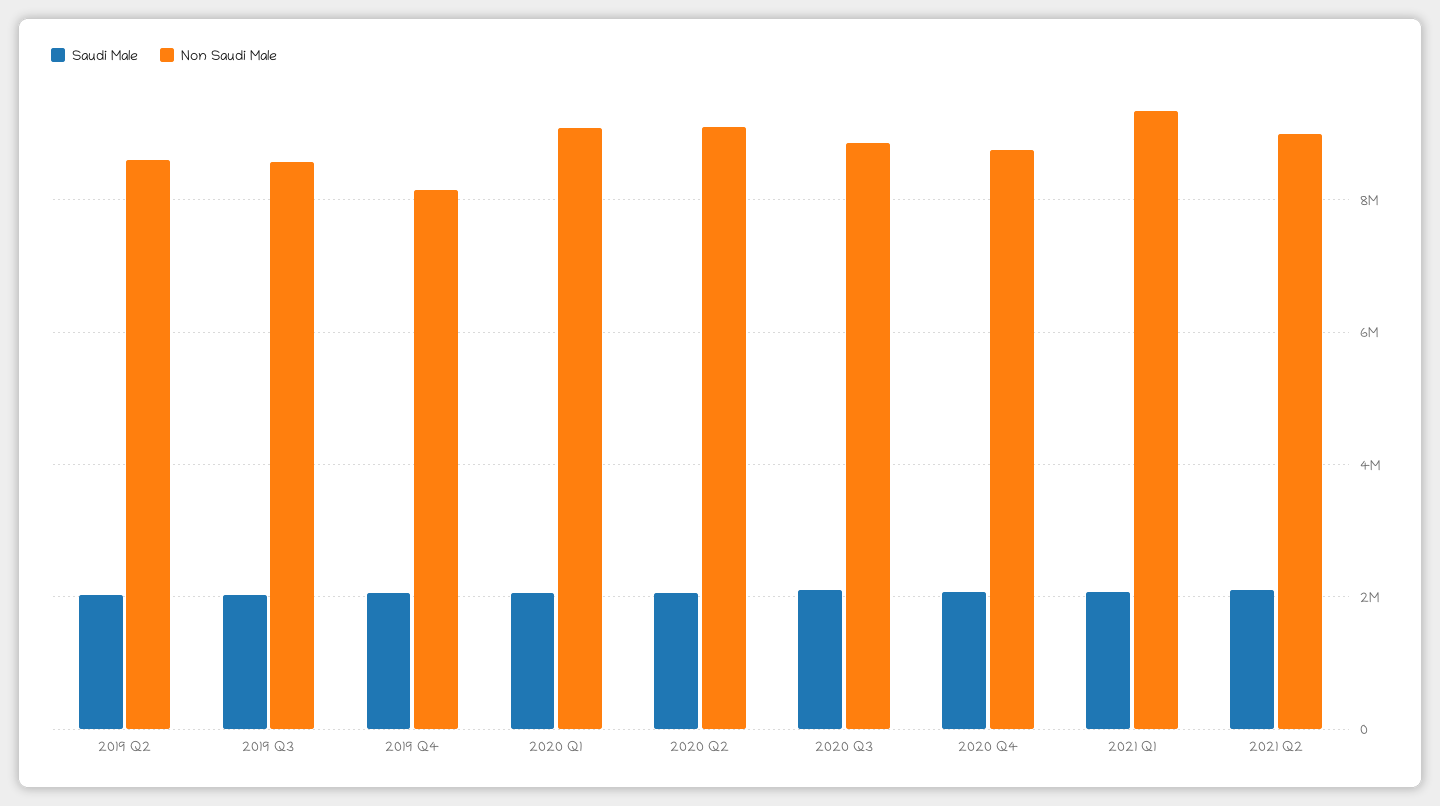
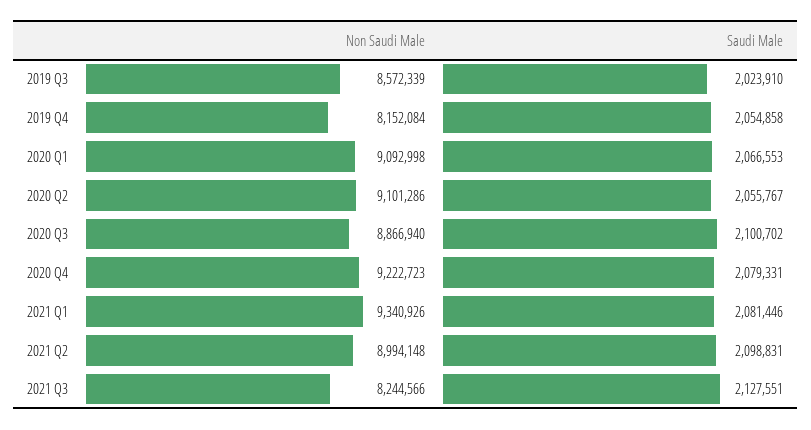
Saudi Male, 2019 Q2: 2000000 -> none
Non Saudi Male, 2019 Q2: 8600000 -> none
Non Saudi Male, 2020 Q4: 8800000 -> 9222723
Non Saudi Male, 2021 Q3: none -> 8244566
Saudi Male, 2021 Q3: none -> 2127551

